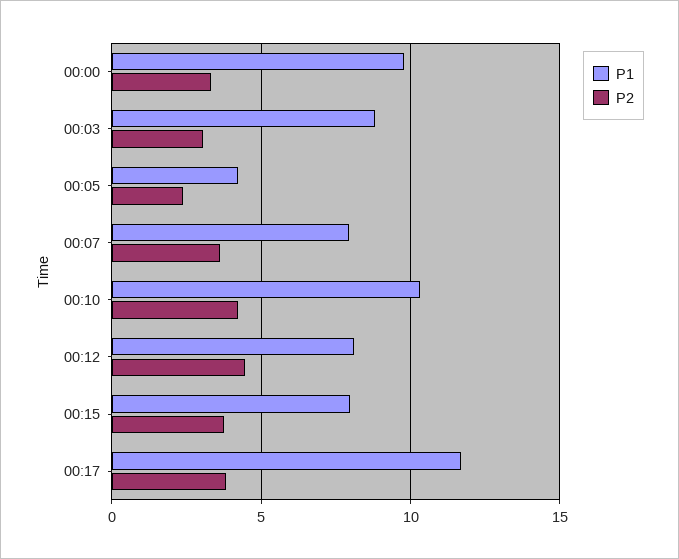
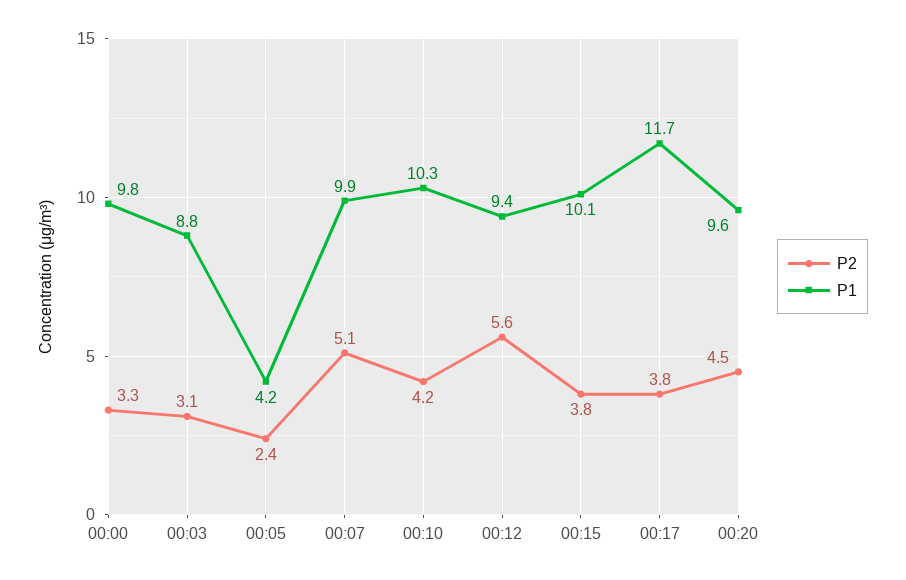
P1, 00:07: 8 -> 9.9
P2, 00:07: 3.5 -> 5.1
P1, 00:12: 8 -> 9.4
P2, 00:12: 4.5 -> 5.6
P1, 00:15: 8 -> 10.1
P2, 00:20: none -> 4.5
P1, 00:20: none -> 9.6

